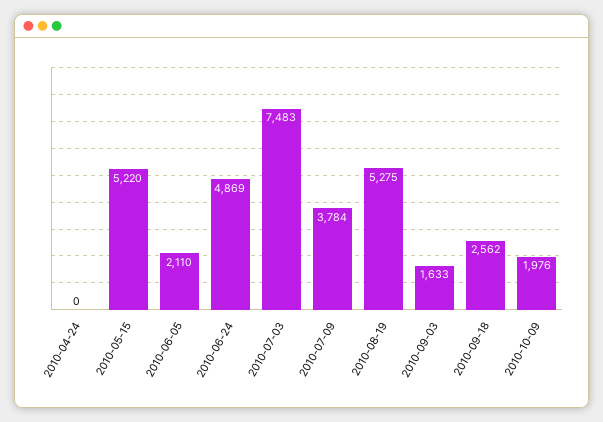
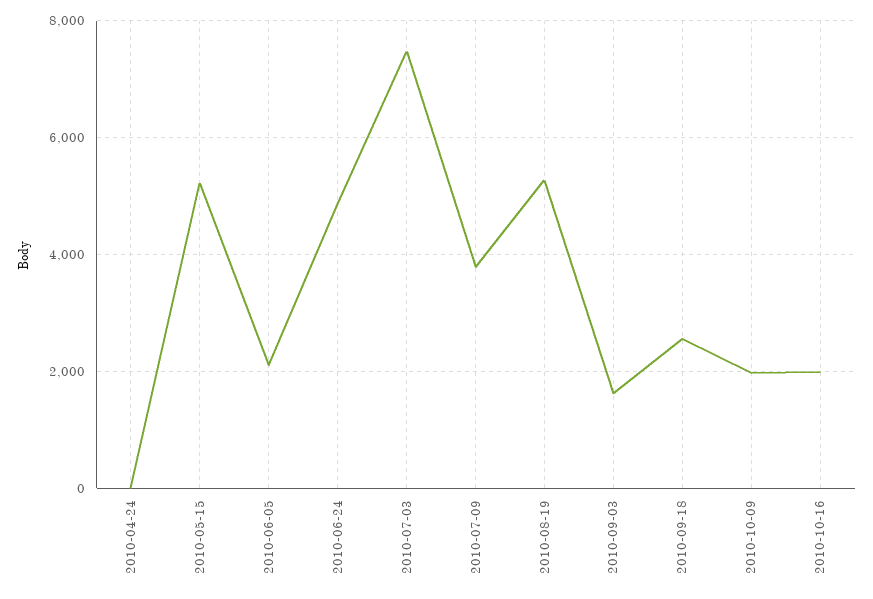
2010-10-16: none -> 2000

